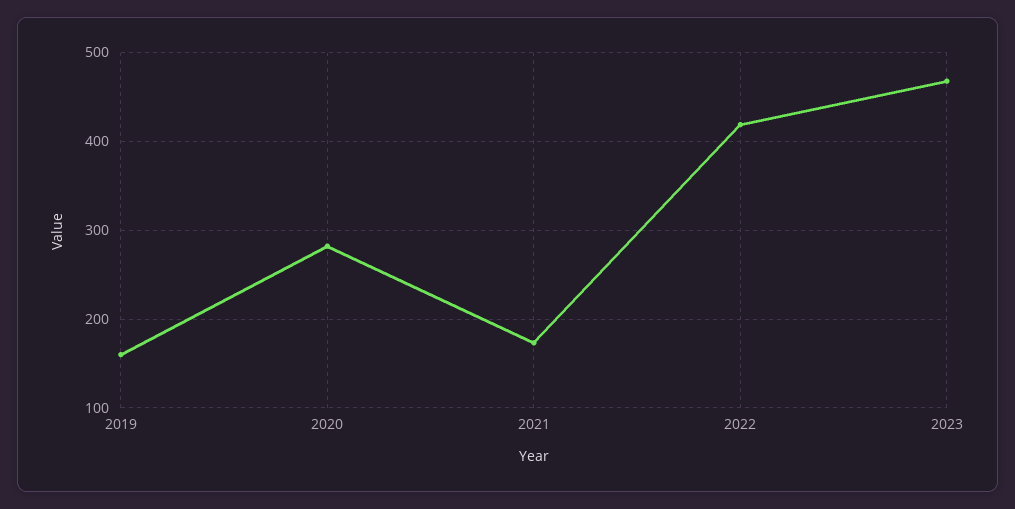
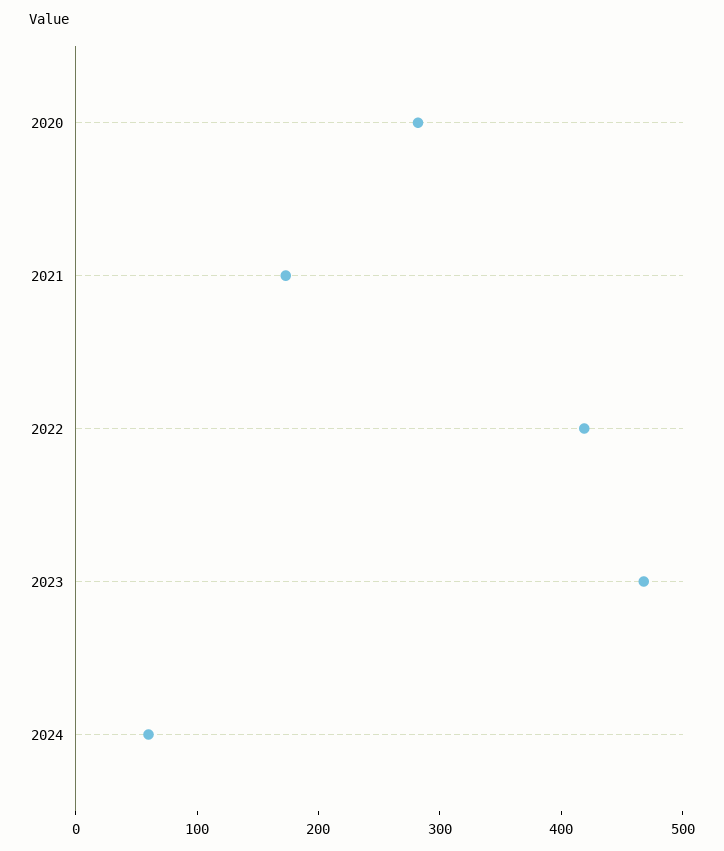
2019: 160 -> none
2024: none -> 60

